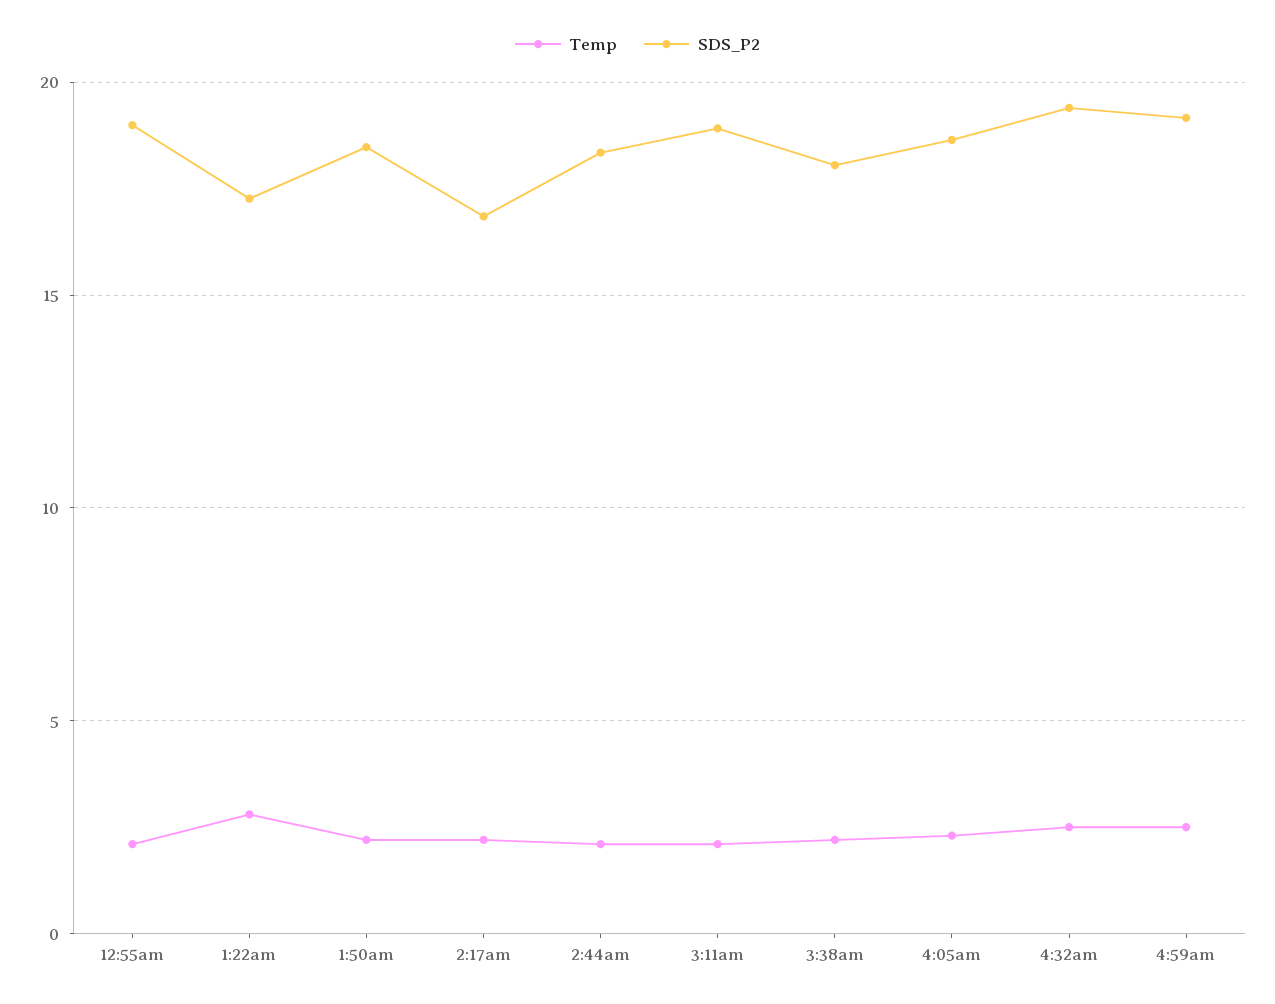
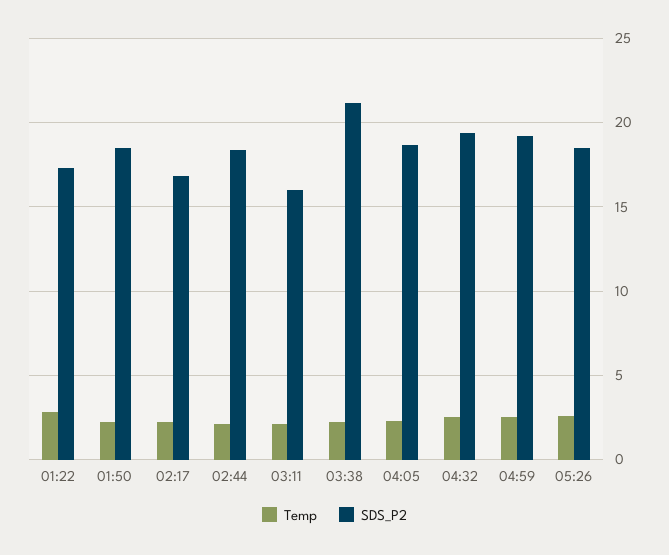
Temp, 12:55am: 2 -> none
SDS_P2, 12:55am: 19 -> none
SDS_P2, 3:11am: 19 -> 16
SDS_P2, 3:38am: 18 -> 21
Temp, 05:26: none -> 2.5
SDS_P2, 05:26: none -> 18.5

